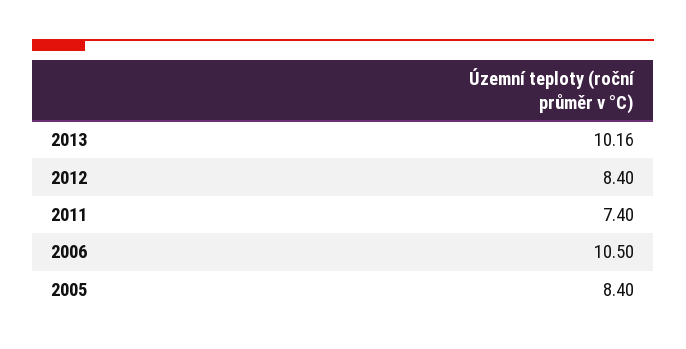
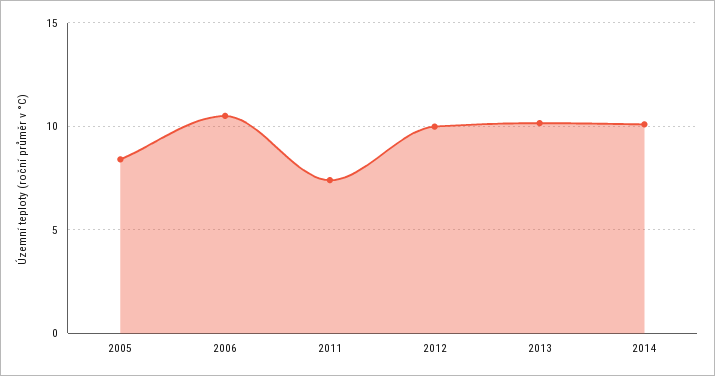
2012: 8.4 -> 10
2014: none -> 10

